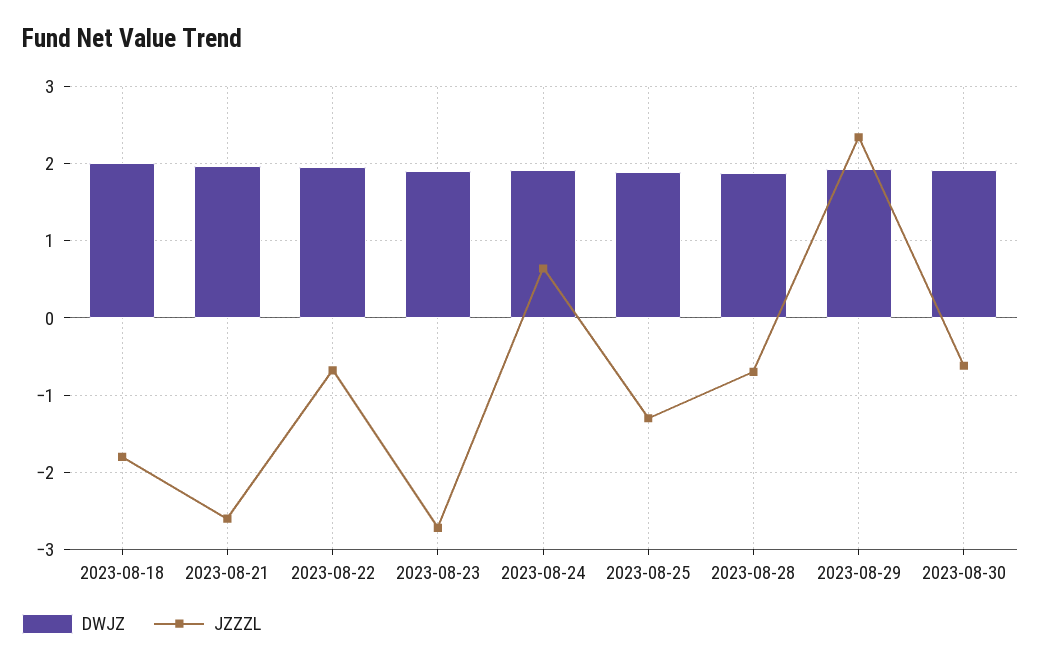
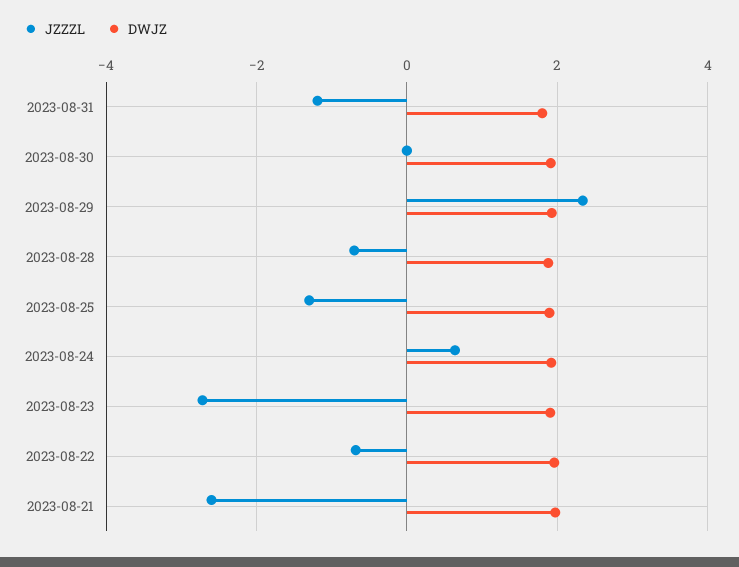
DWJZ, 2023-08-18: 2 -> none
JZZZL, 2023-08-18: -1.8 -> none
JZZZL, 2023-08-30: -0.6 -> 0
JZZZL, 2023-08-31: none -> -1.2
DWJZ, 2023-08-31: none -> 1.8

